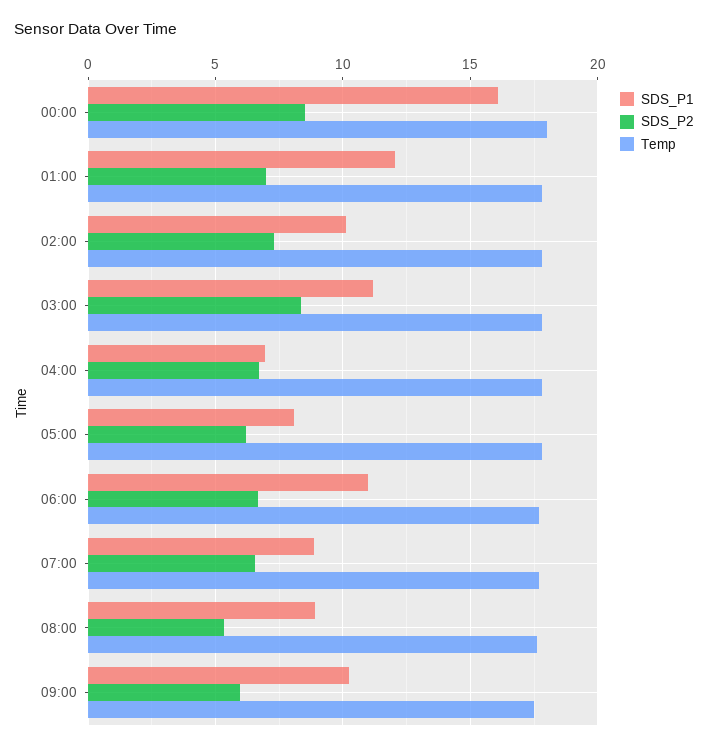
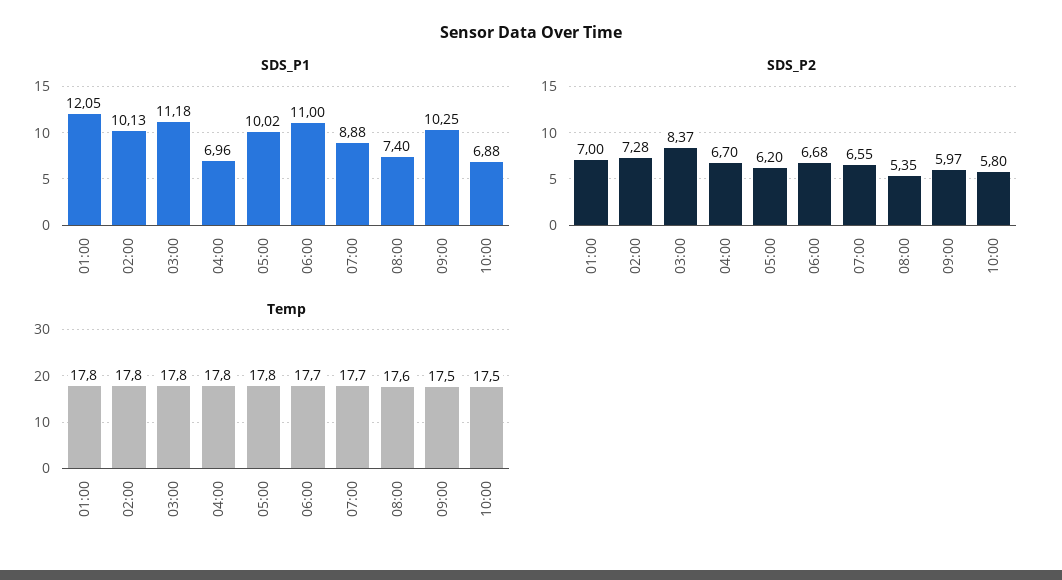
SDS_P1, 00:00: 16 -> none
SDS_P2, 00:00: 8.5 -> none
Temp, 00:00: 18 -> none
SDS_P1, 05:00: 8 -> 10.02
SDS_P1, 08:00: 9 -> 7.4
SDS_P1, 10:00: none -> 6.88
SDS_P2, 10:00: none -> 5.8
Temp, 10:00: none -> 17.5

